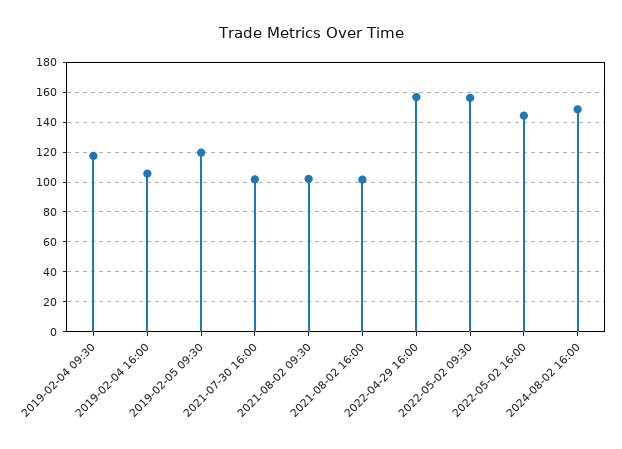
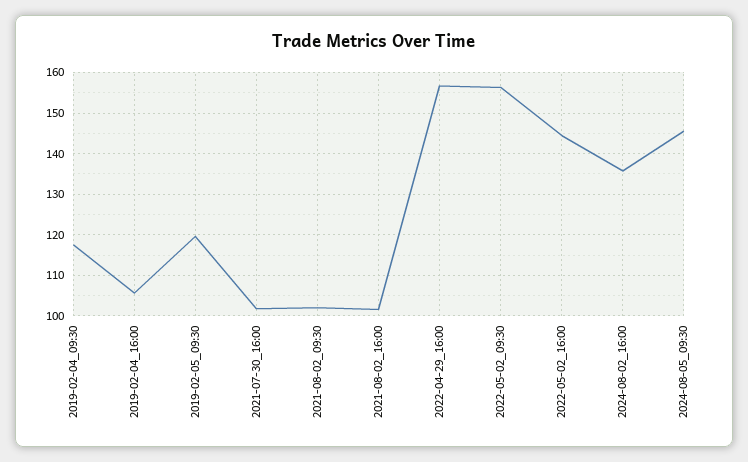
2024-08-02 16:00: 150 -> 136
2024-08-05_09:30: none -> 146

